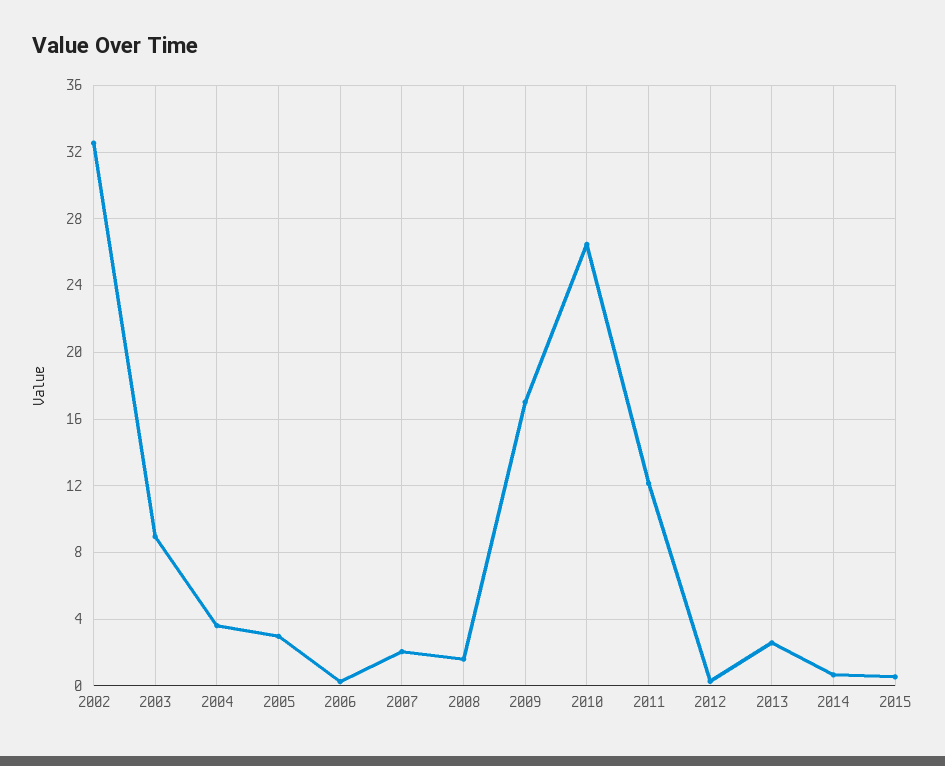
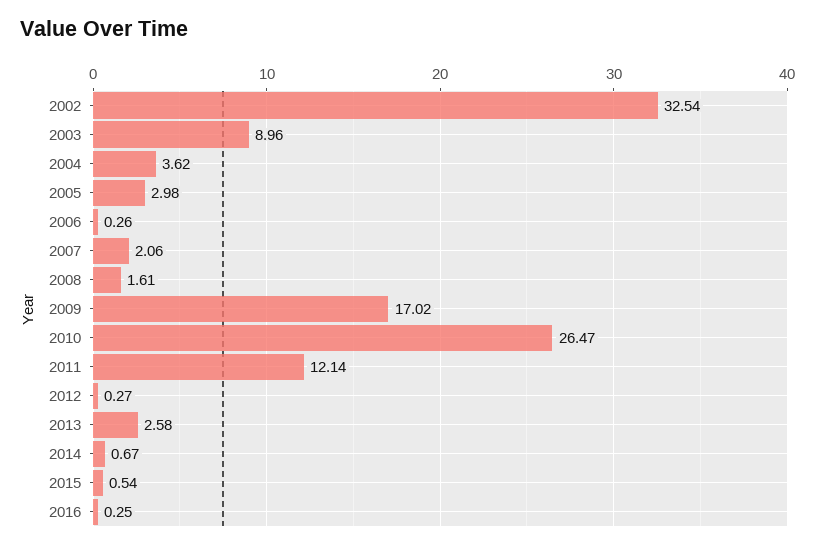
2016: none -> 0.25

